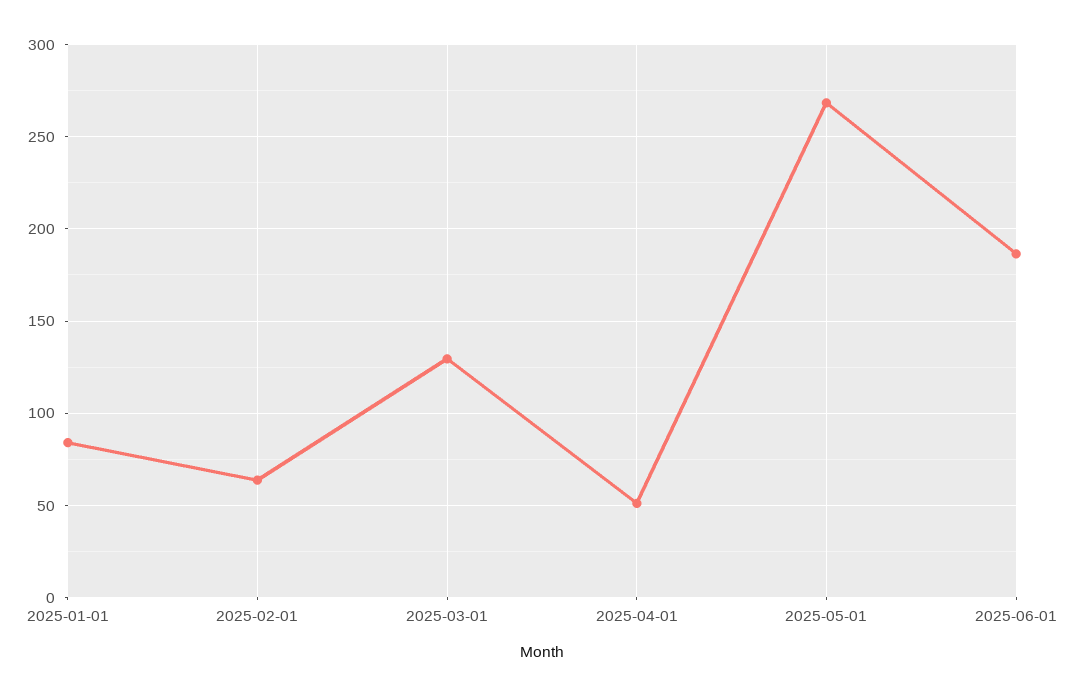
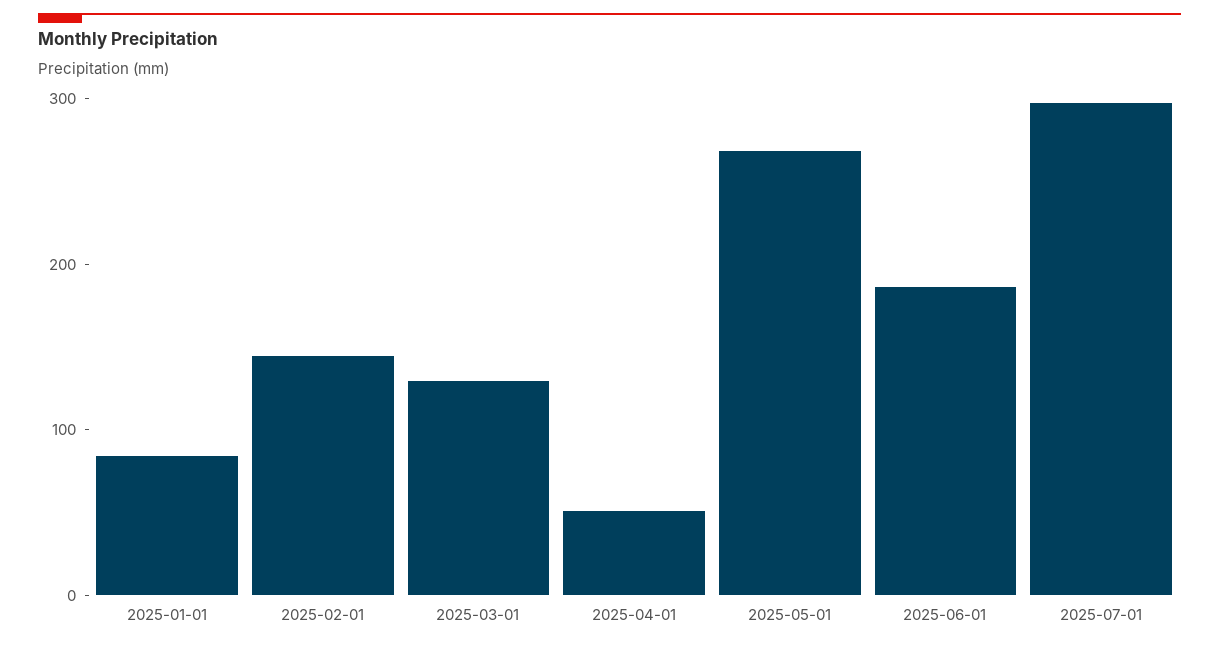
2025-02-01: 65 -> 140
2025-07-01: none -> 300

